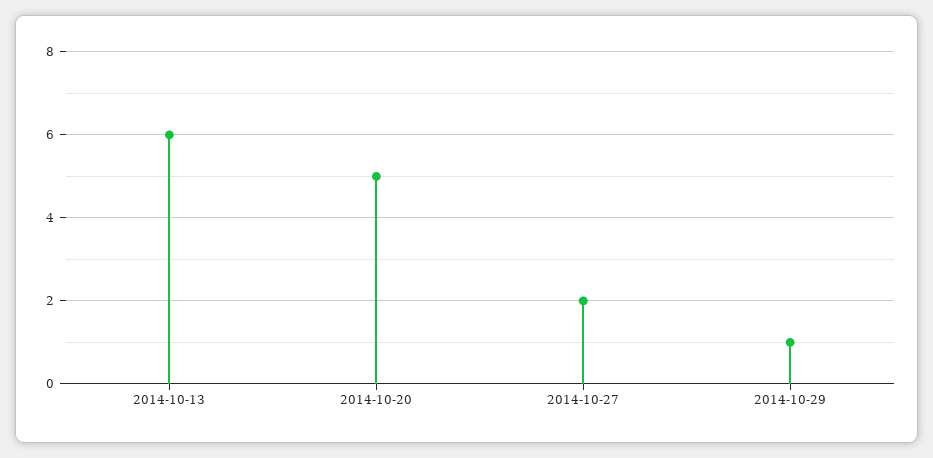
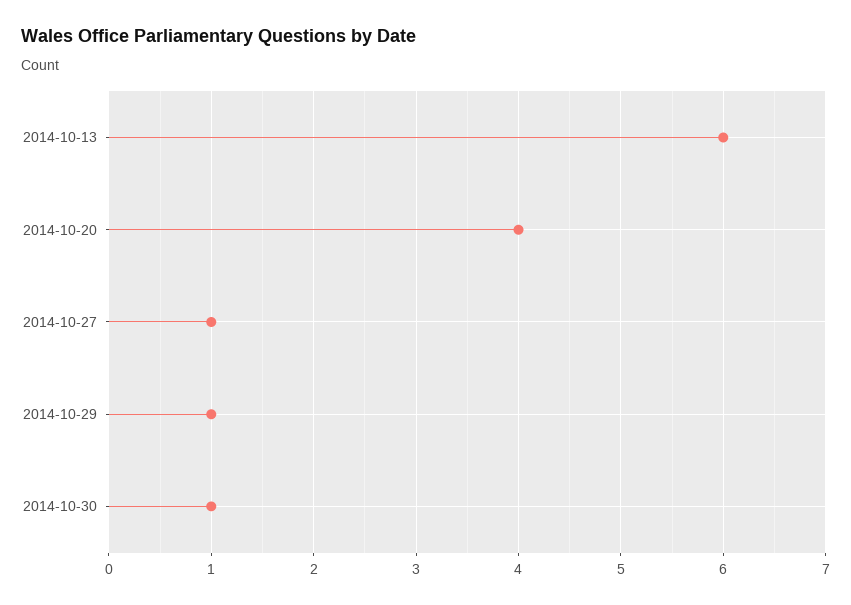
2014-10-20: 5 -> 4
2014-10-27: 2 -> 1
2014-10-30: none -> 1

